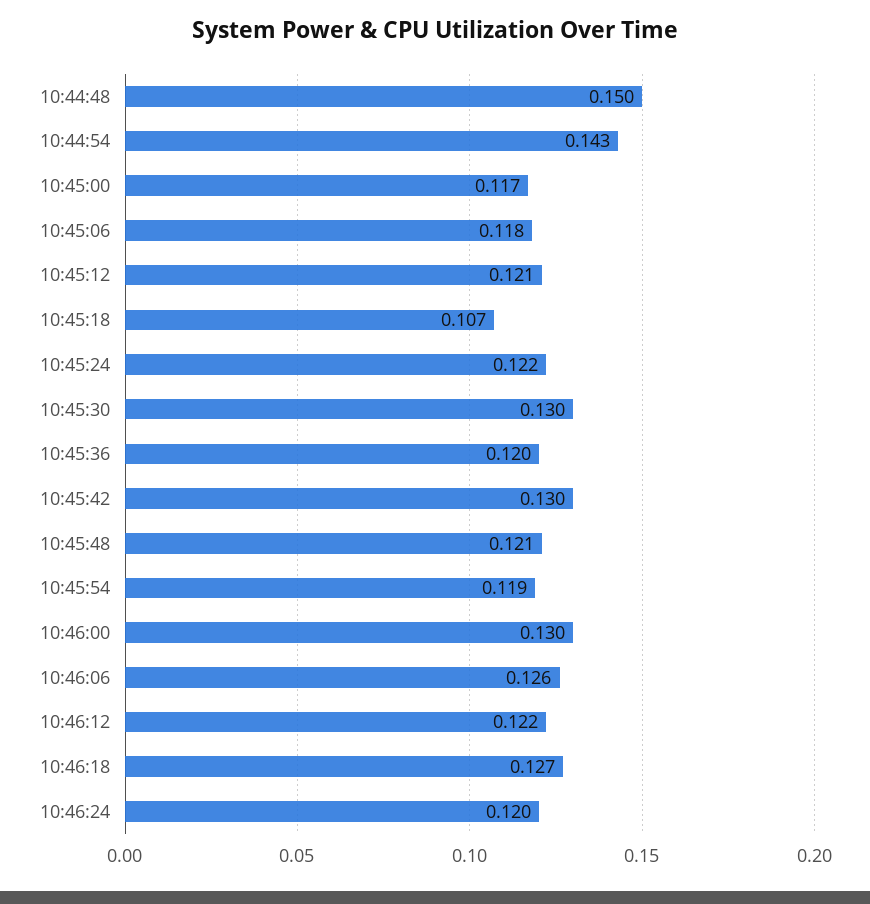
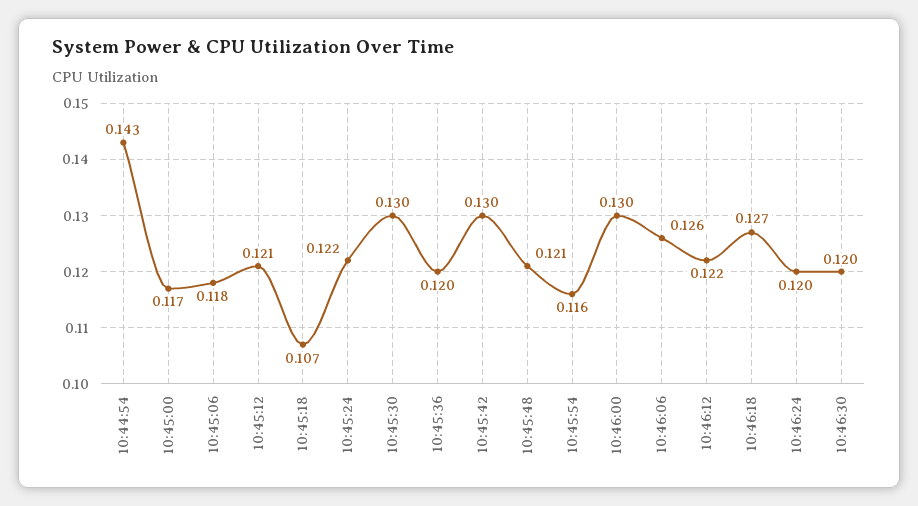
10:44:48: 0.15 -> none
10:45:54: 0.119 -> 0.116
10:46:30: none -> 0.12

